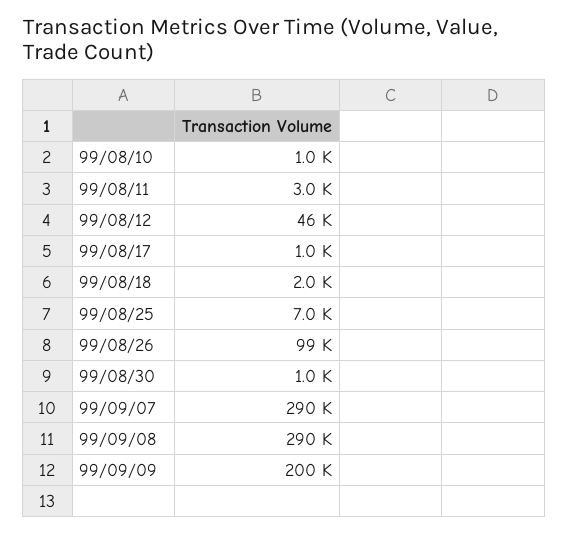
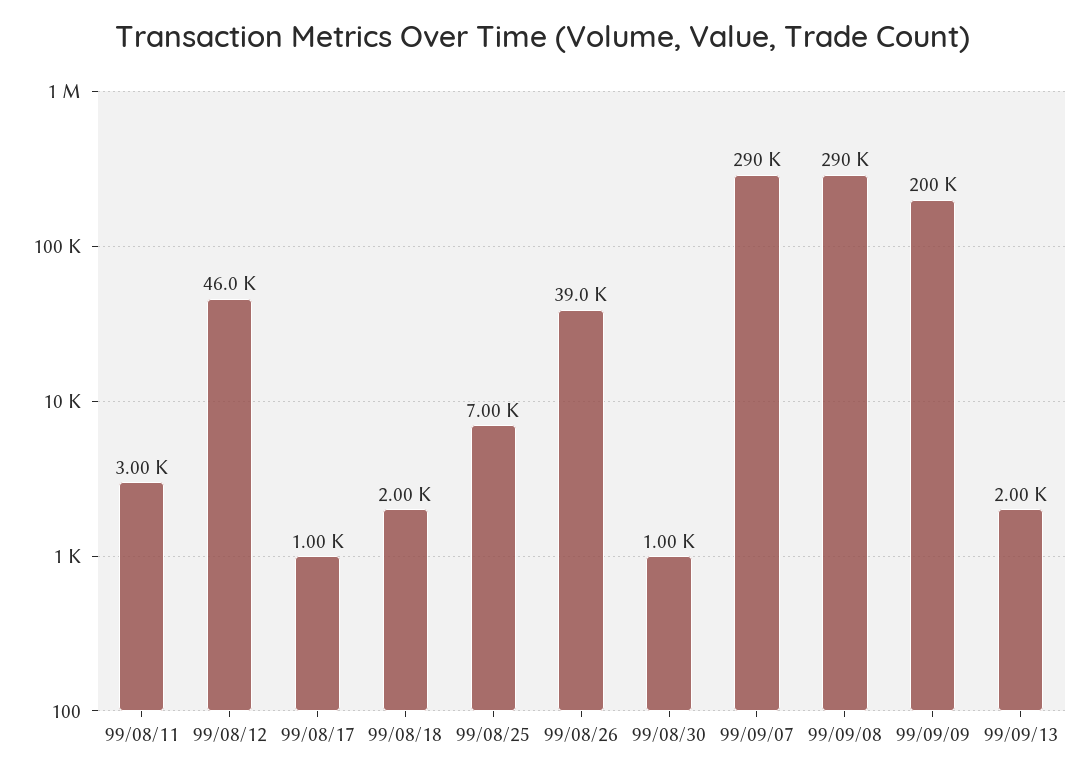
99/08/10: 1000 -> none
99/08/26: 99000 -> 39000
99/09/13: none -> 2000

